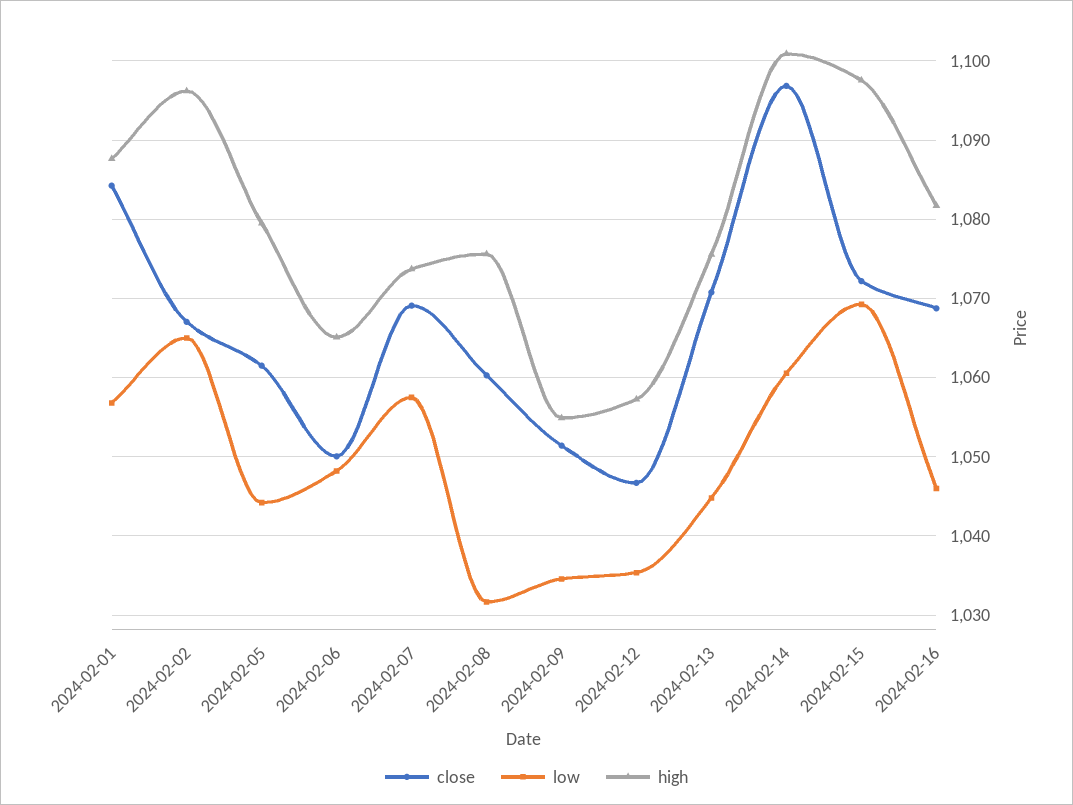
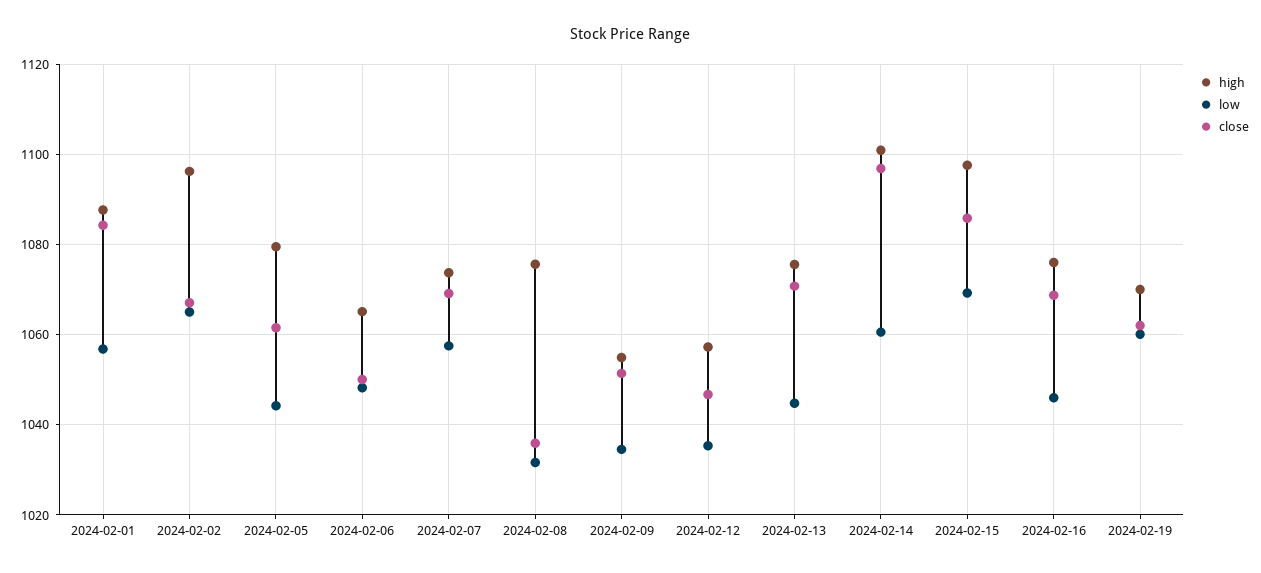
close, 2024-02-08: 1060 -> 1036
close, 2024-02-15: 1072 -> 1086
high, 2024-02-16: 1082 -> 1076
high, 2024-02-19: none -> 1070
low, 2024-02-19: none -> 1060
close, 2024-02-19: none -> 1062

